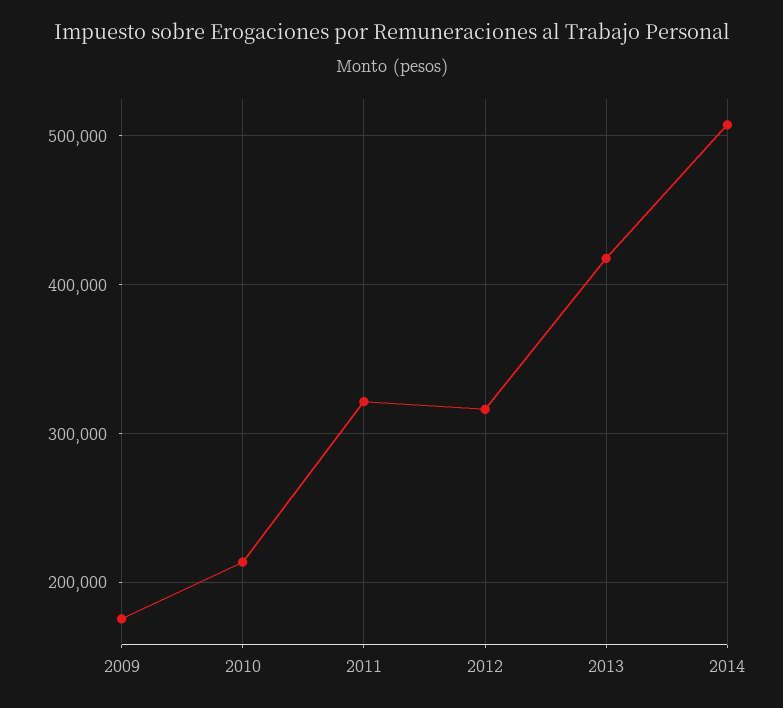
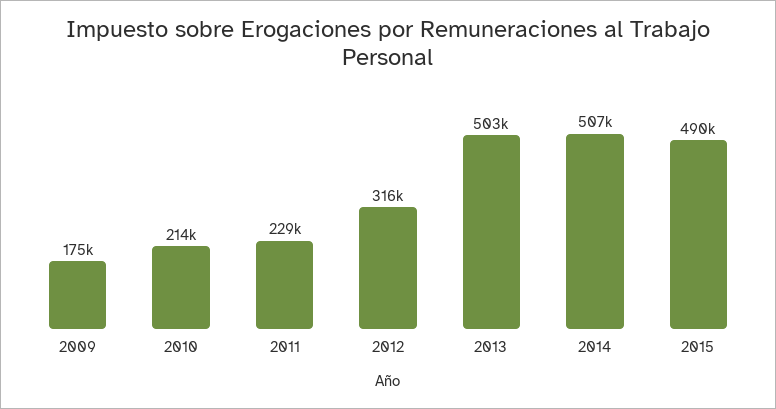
2011: 320000 -> 229000
2013: 420000 -> 503000
2015: none -> 490000

